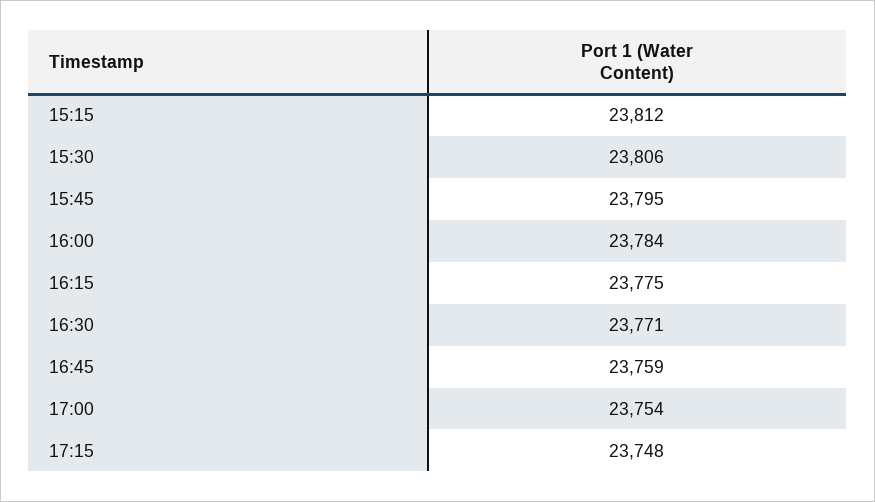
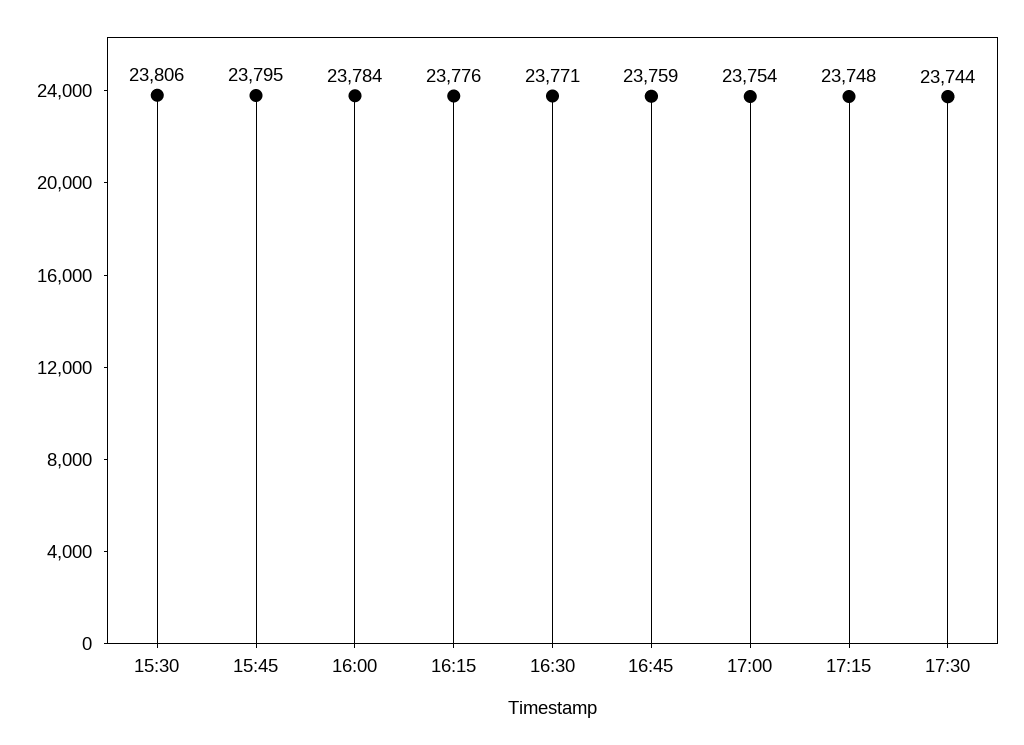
15:15: 23812 -> none
16:15: 23775 -> 23776
17:30: none -> 23744

